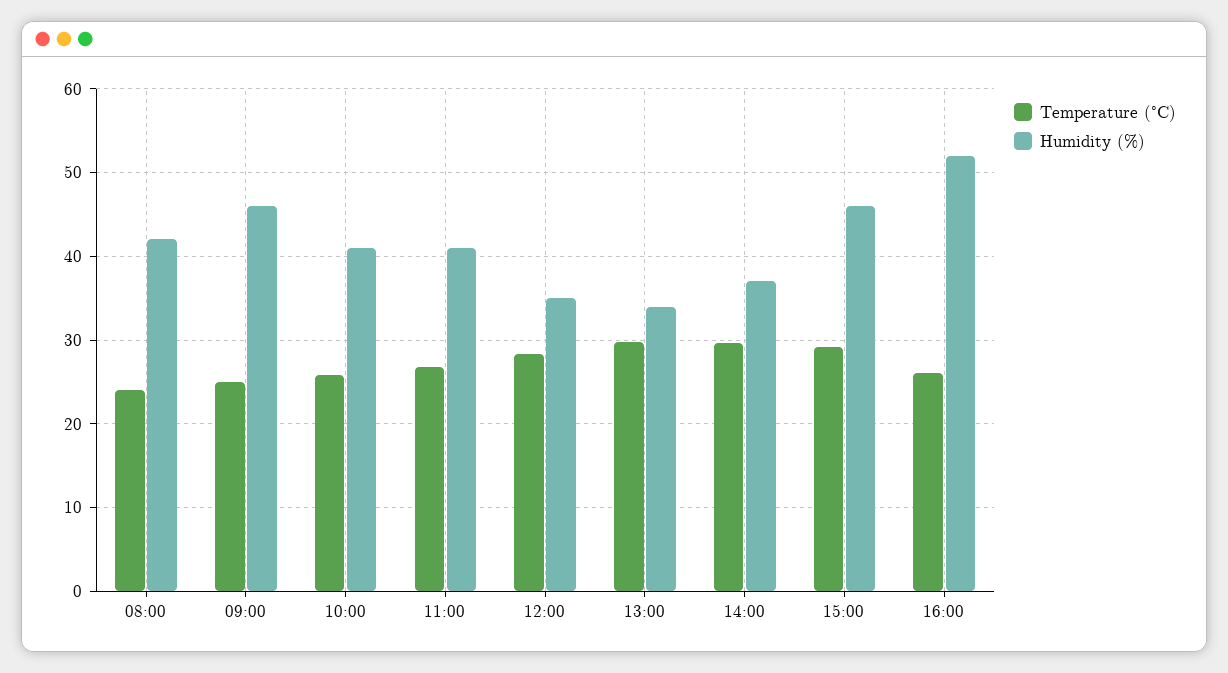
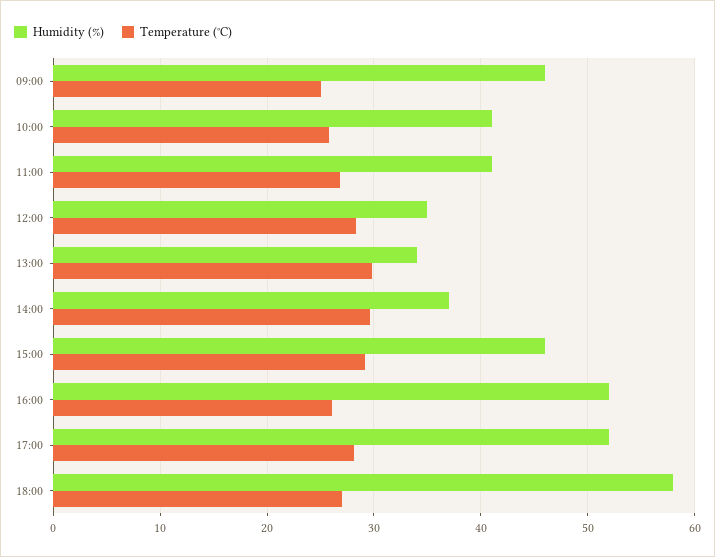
Temperature (°C), 08:00: 24 -> none
Humidity (%), 08:00: 42 -> none
Humidity (%), 17:00: none -> 52
Temperature (°C), 17:00: none -> 28
Humidity (%), 18:00: none -> 58
Temperature (°C), 18:00: none -> 27

